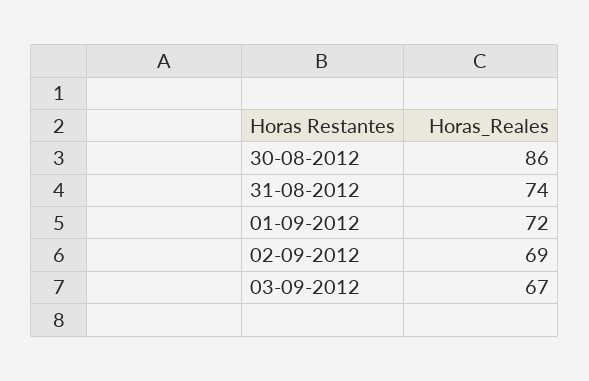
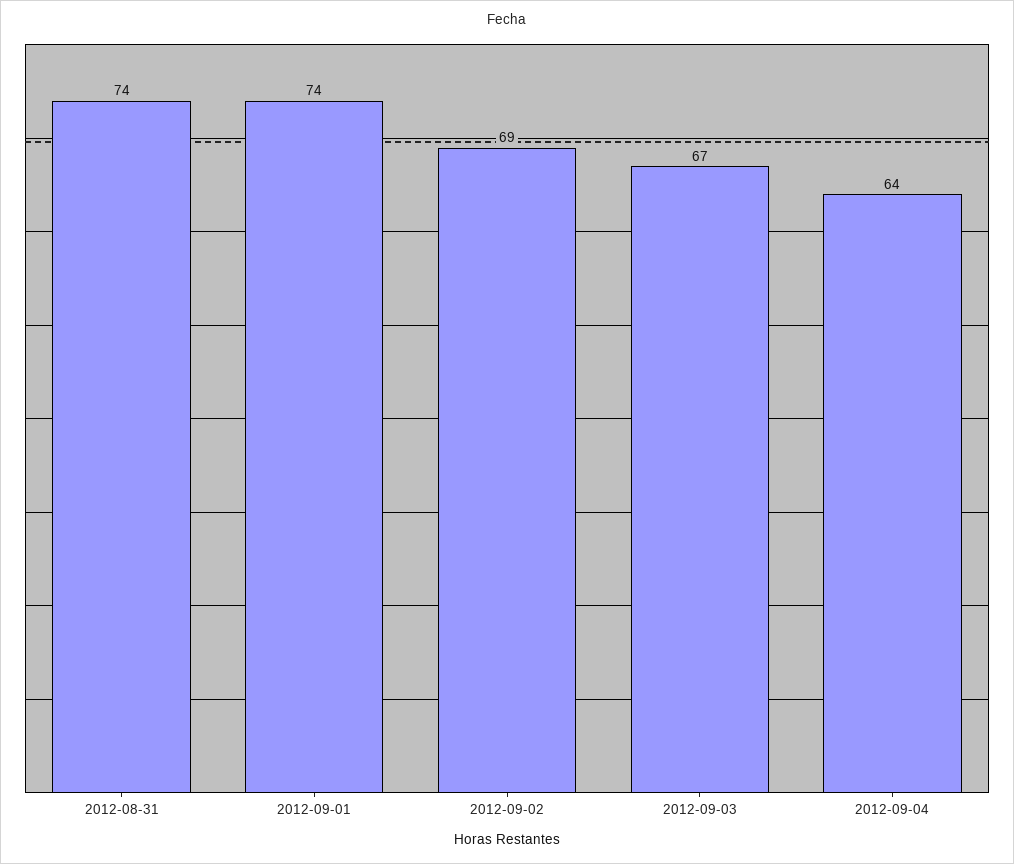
30-08-2012: 86 -> none
01-09-2012: 72 -> 74
2012-09-04: none -> 64

